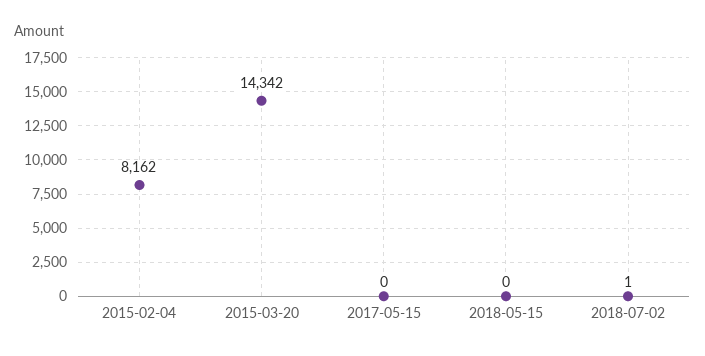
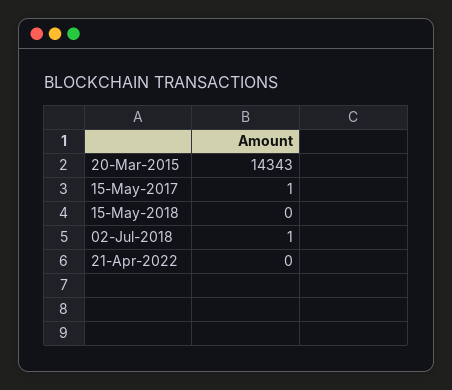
2015-02-04: 8162 -> none
2015-03-20: 14342 -> 14343
2017-05-15: 0 -> 1
21-Apr-2022: none -> 0

